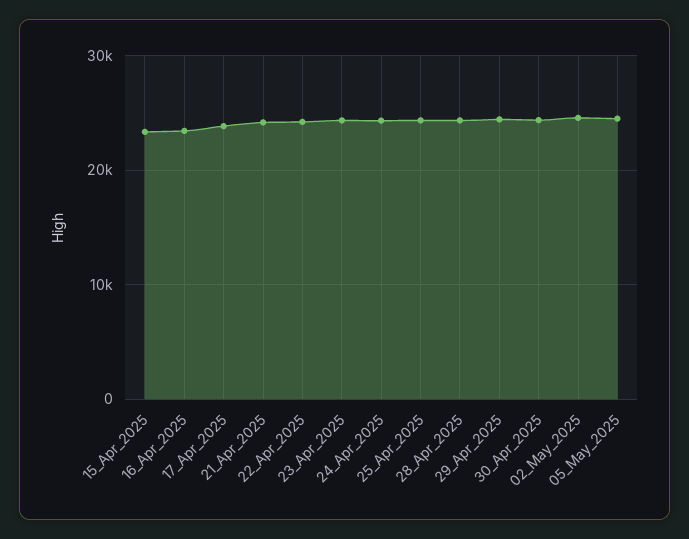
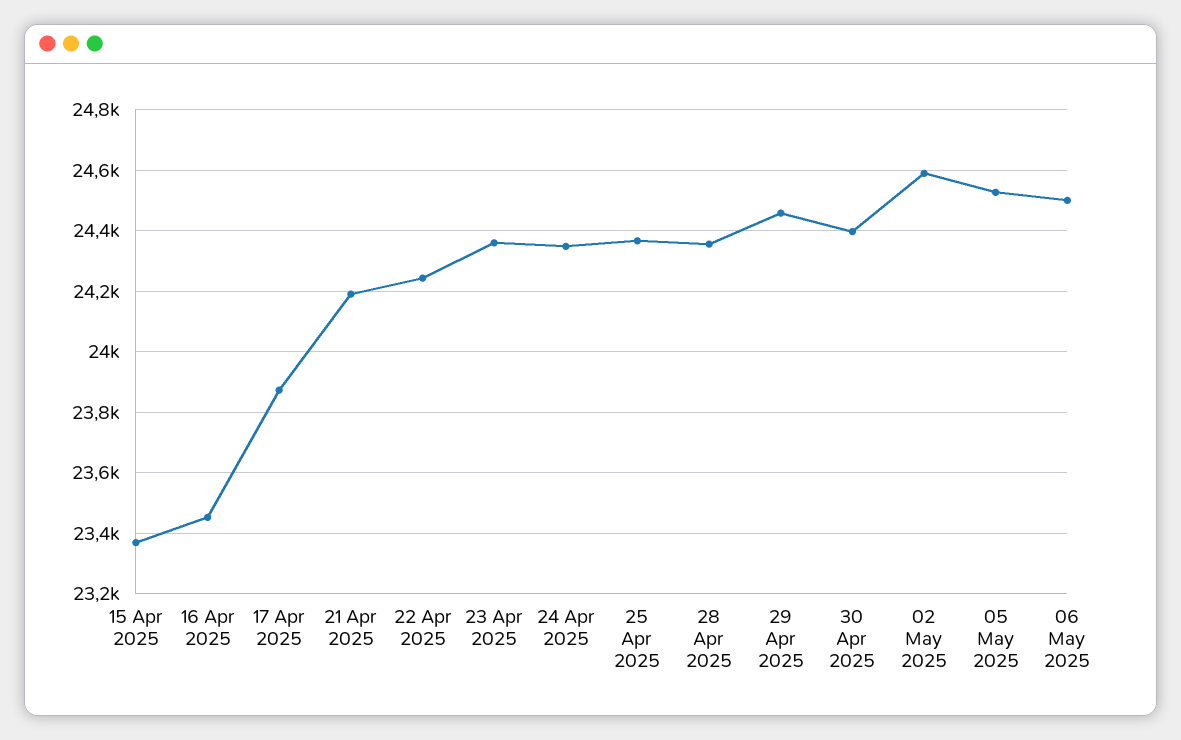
06 May 2025: none -> 24500

